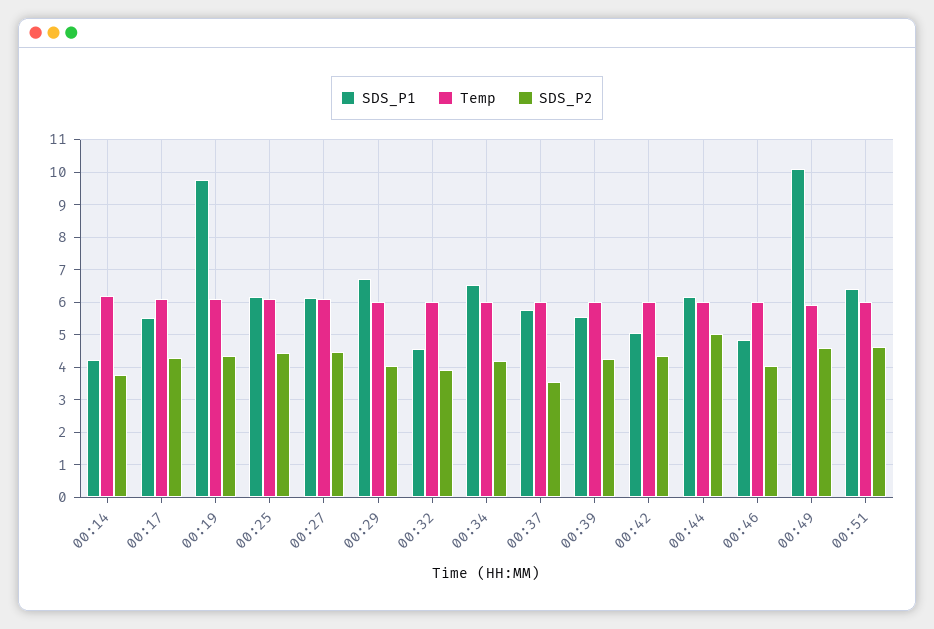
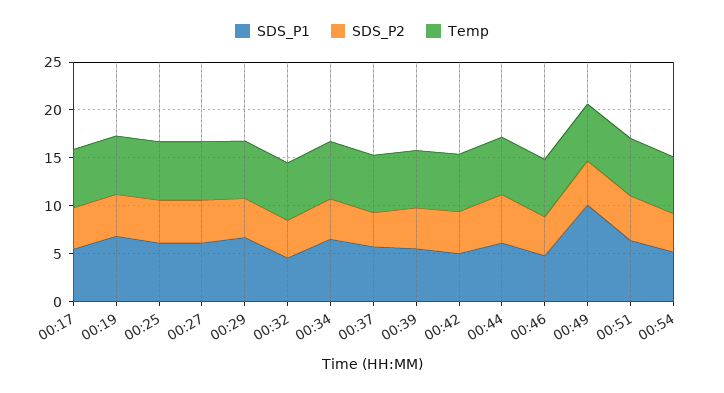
SDS_P1, 00:14: 4.2 -> none
Temp, 00:14: 6.2 -> none
SDS_P2, 00:14: 3.8 -> none
SDS_P1, 00:19: 9.8 -> 7
SDS_P1, 00:54: none -> 5
SDS_P2, 00:54: none -> 4
Temp, 00:54: none -> 6

